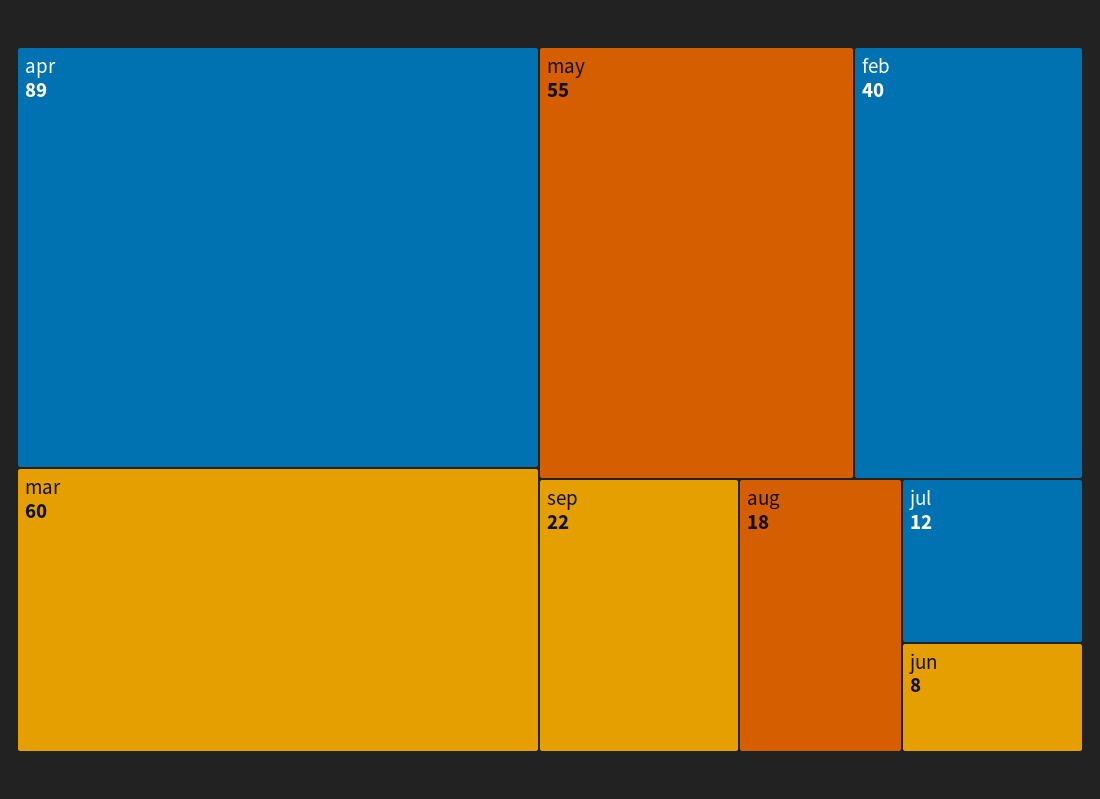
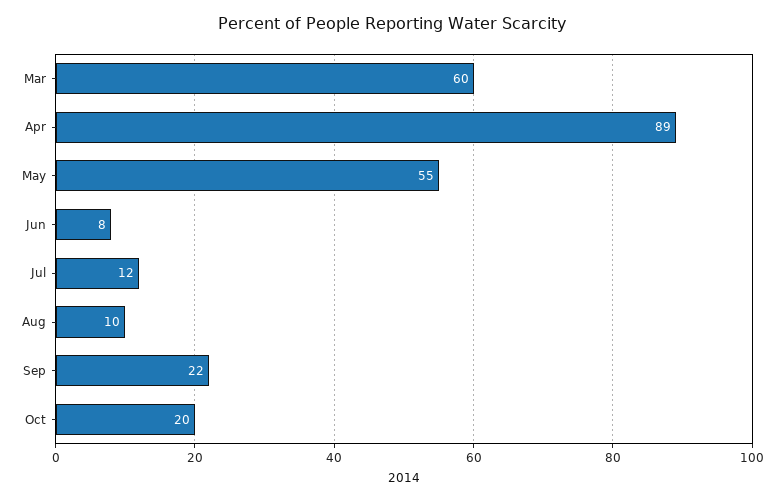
feb: 40 -> none
aug: 18 -> 10
Oct: none -> 20

